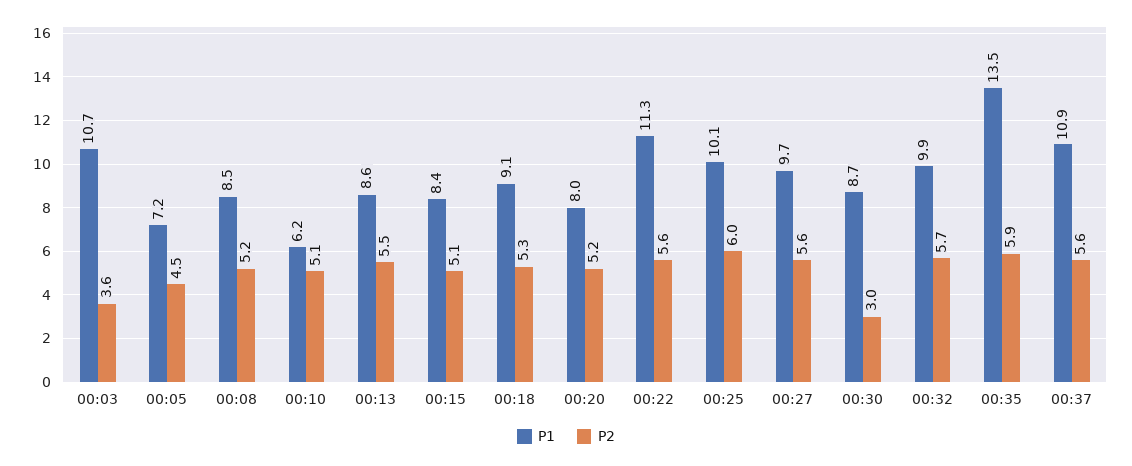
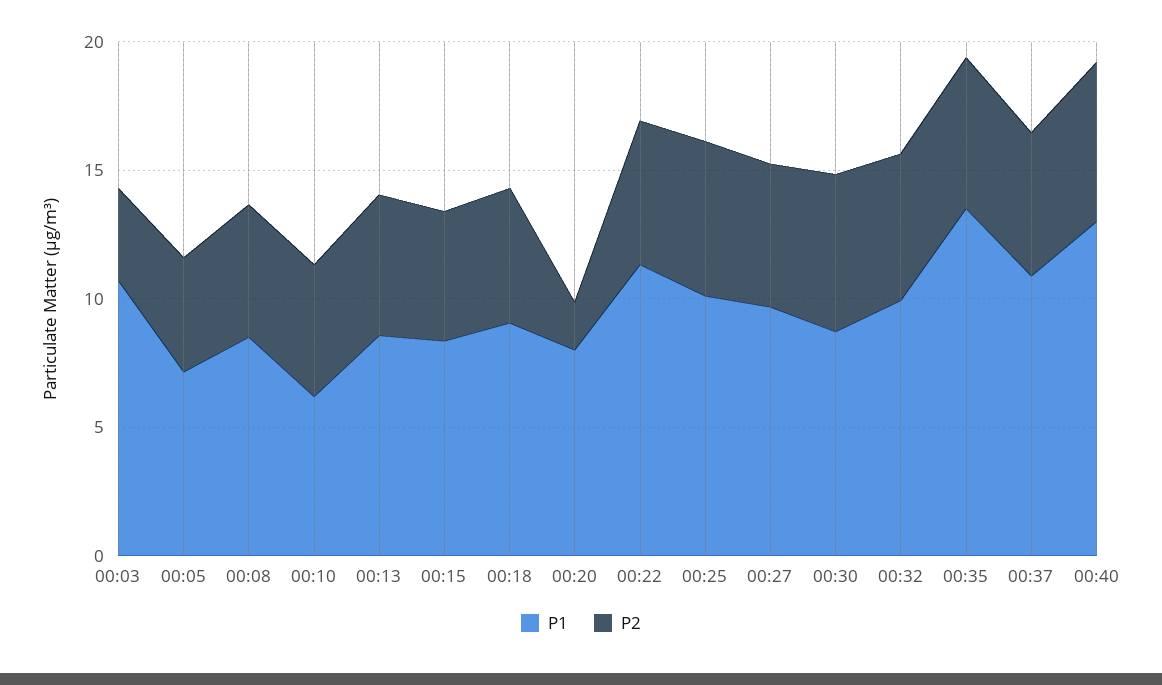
P2, 00:20: 5.2 -> 2
P2, 00:30: 3 -> 6
P1, 00:40: none -> 13
P2, 00:40: none -> 6

